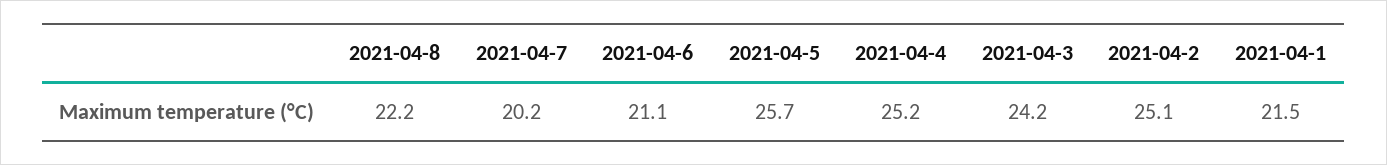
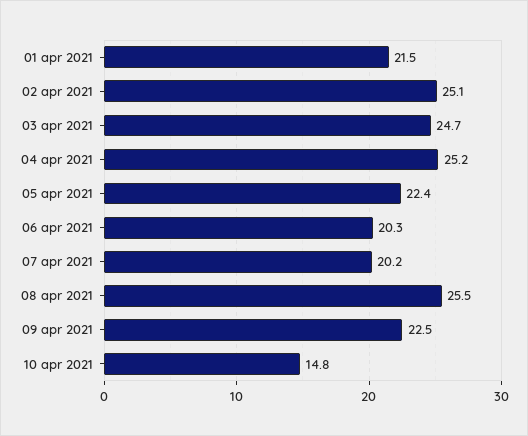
2021-04-8: 22.2 -> 25.5
2021-04-6: 21.1 -> 20.3
2021-04-5: 25.7 -> 22.4
2021-04-3: 24.2 -> 24.7
09 apr 2021: none -> 22.5
10 apr 2021: none -> 14.8

